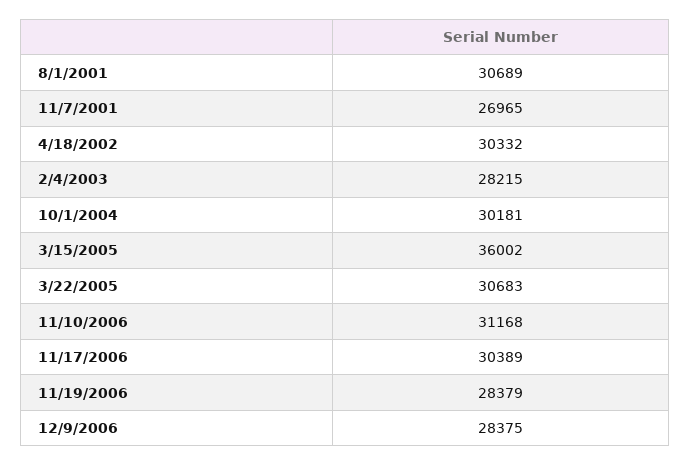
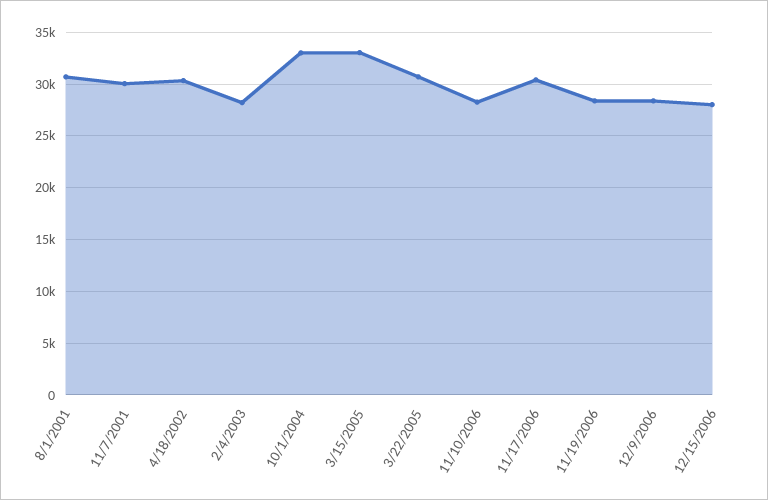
11/7/2001: 26965 -> 30000
10/1/2004: 30181 -> 33000
3/15/2005: 36002 -> 33000
11/10/2006: 31168 -> 28000
12/15/2006: none -> 28000

